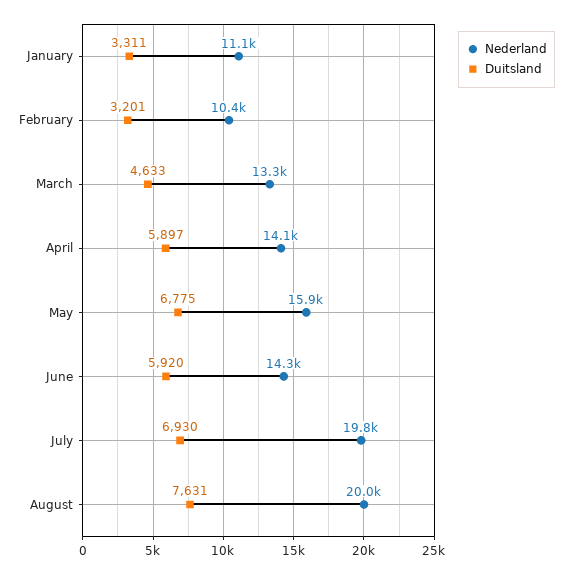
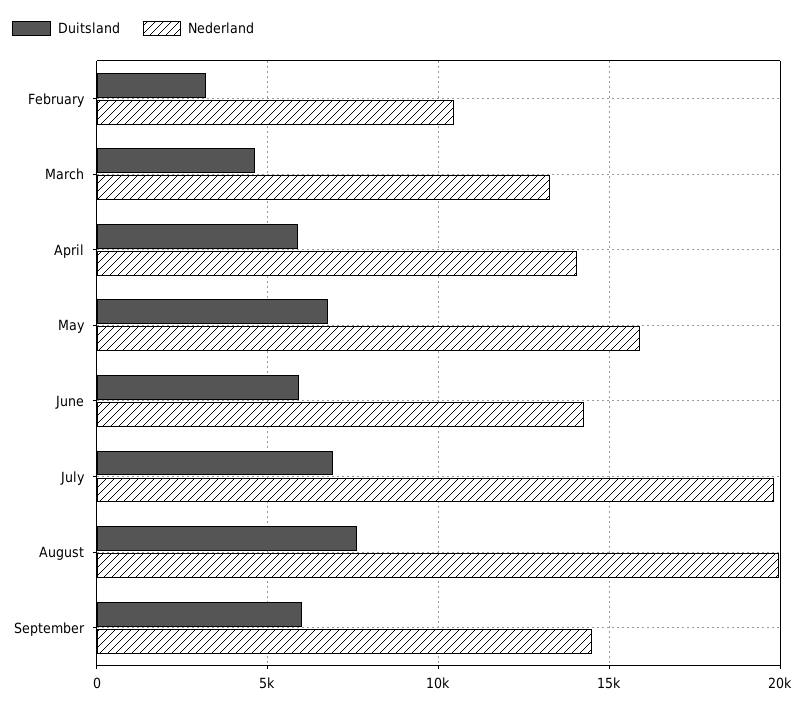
Nederland, January: 11100 -> none
Duitsland, January: 3311 -> none
Duitsland, September: none -> 6000
Nederland, September: none -> 14500

